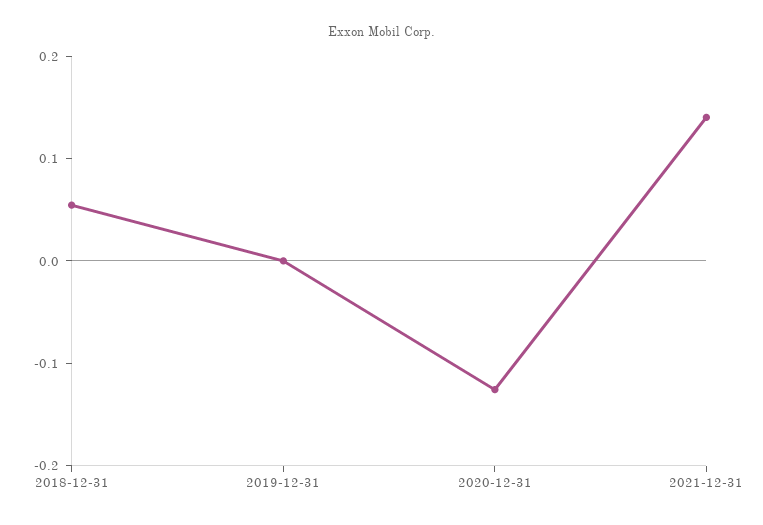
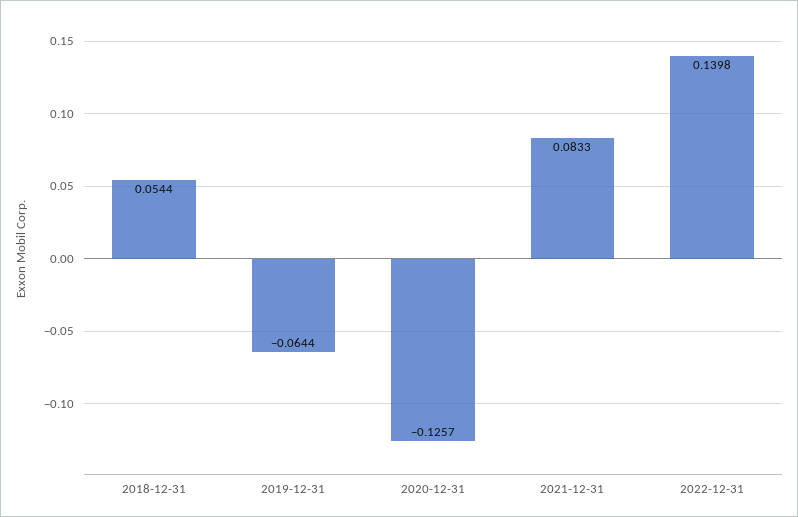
2019-12-31: 0 -> -0.0644
2021-12-31: 0.14 -> 0.0833
2022-12-31: none -> 0.1398

